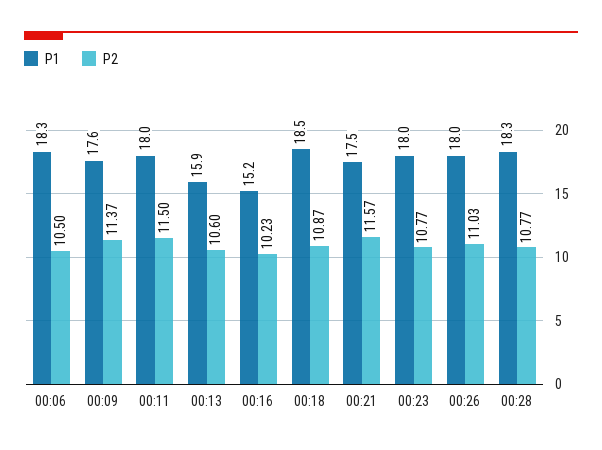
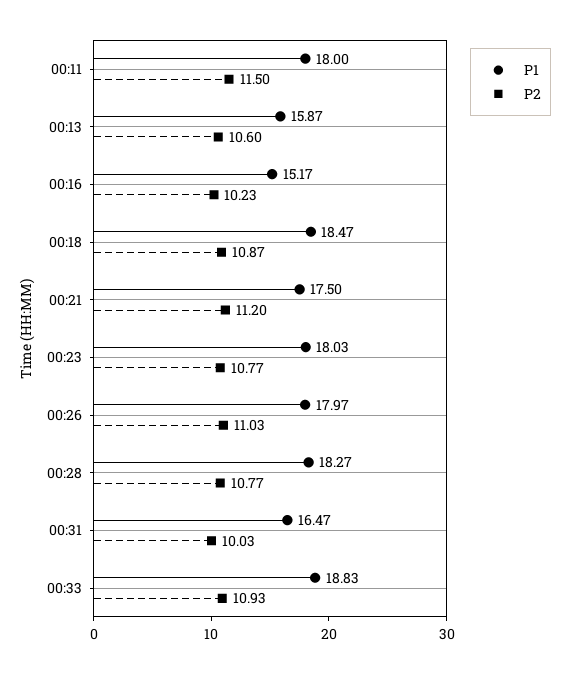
P1, 00:06: 18.3 -> none
P2, 00:06: 10.5 -> none
P1, 00:09: 17.6 -> none
P2, 00:09: 11.37 -> none
P2, 00:21: 11.57 -> 11.2
P1, 00:31: none -> 16.47
P2, 00:31: none -> 10.03
P1, 00:33: none -> 18.83
P2, 00:33: none -> 10.93

